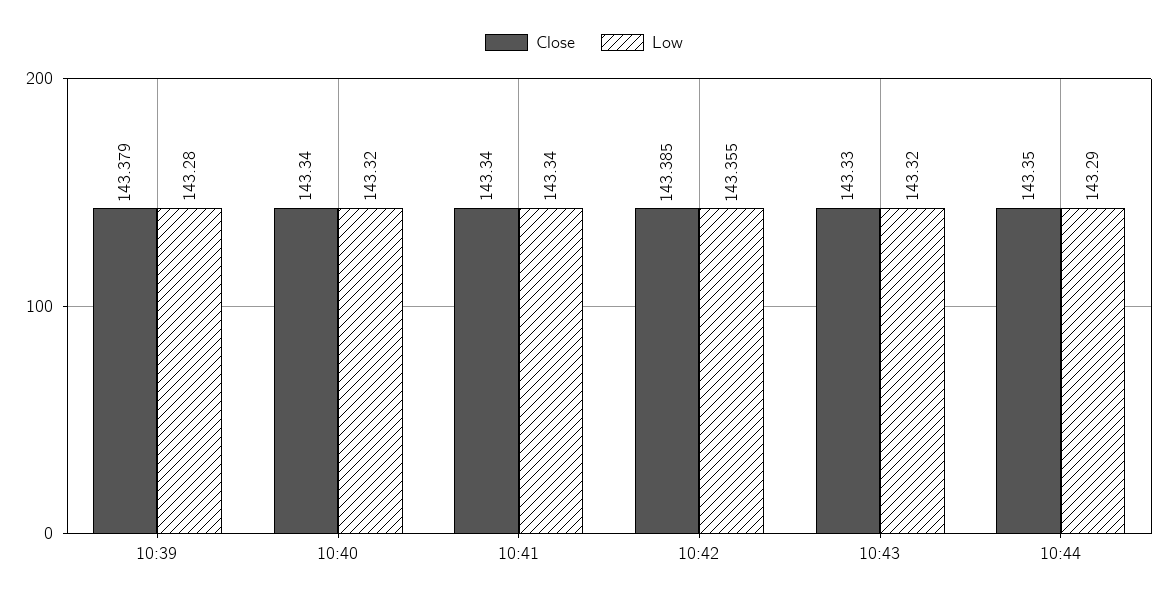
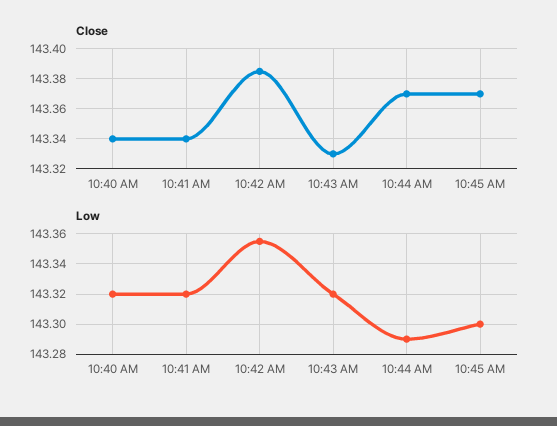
Close, 10:39: 143.379 -> none
Low, 10:39: 143.28 -> none
Low, 10:41: 143.34 -> 143.32
Close, 10:44: 143.35 -> 143.37
Close, 10:45 AM: none -> 143.37
Low, 10:45 AM: none -> 143.3

